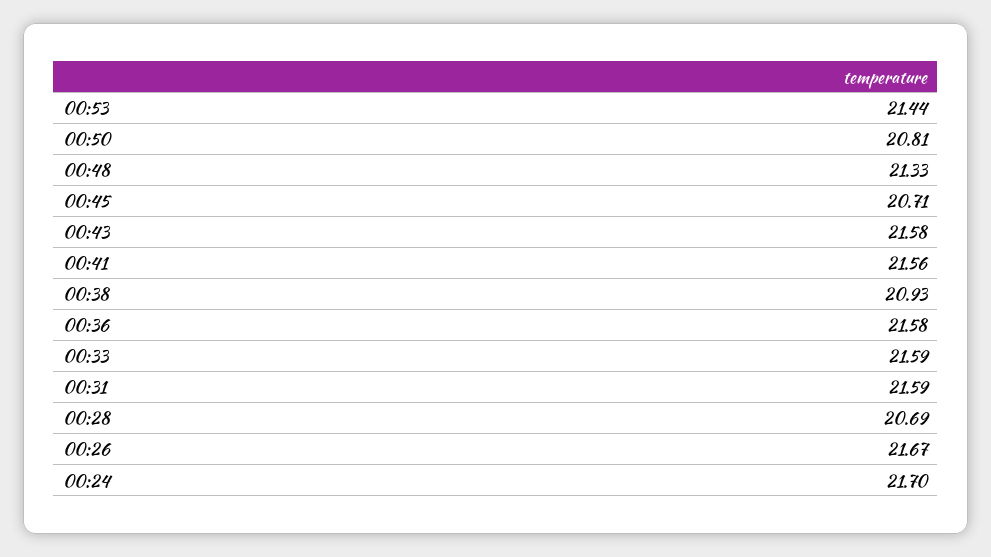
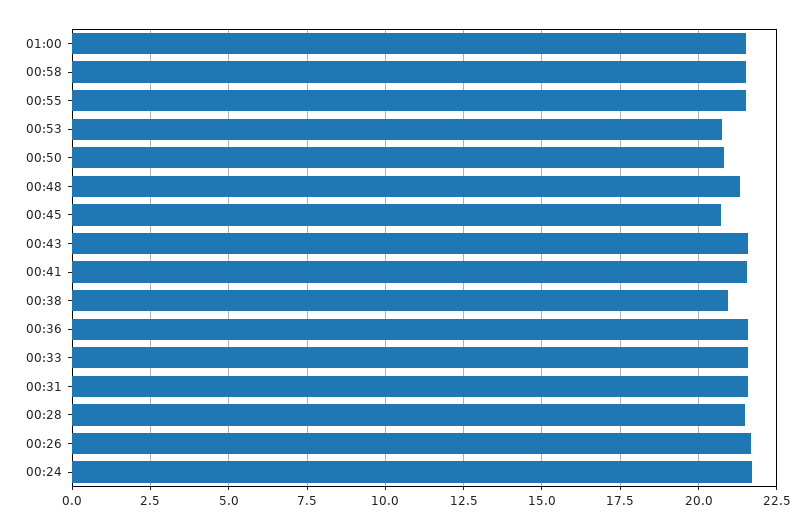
00:53: 21.44 -> 20.75
00:28: 20.69 -> 21.5
01:00: none -> 21.5
00:58: none -> 21.5
00:55: none -> 21.5

